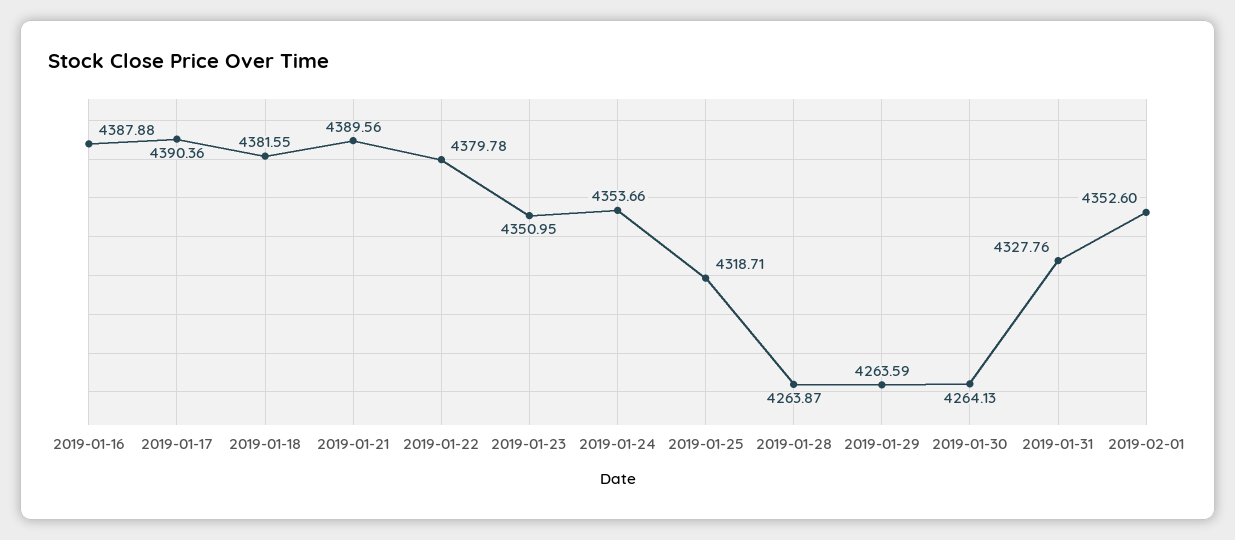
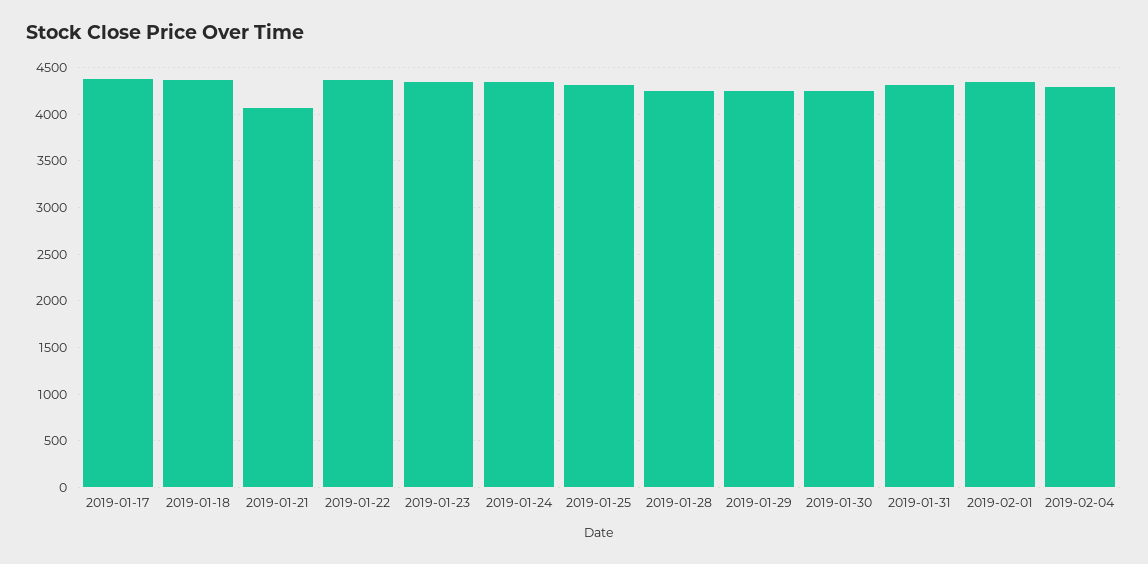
2019-01-16: 4387.88 -> none
2019-01-21: 4389.56 -> 4100
2019-02-04: none -> 4300

